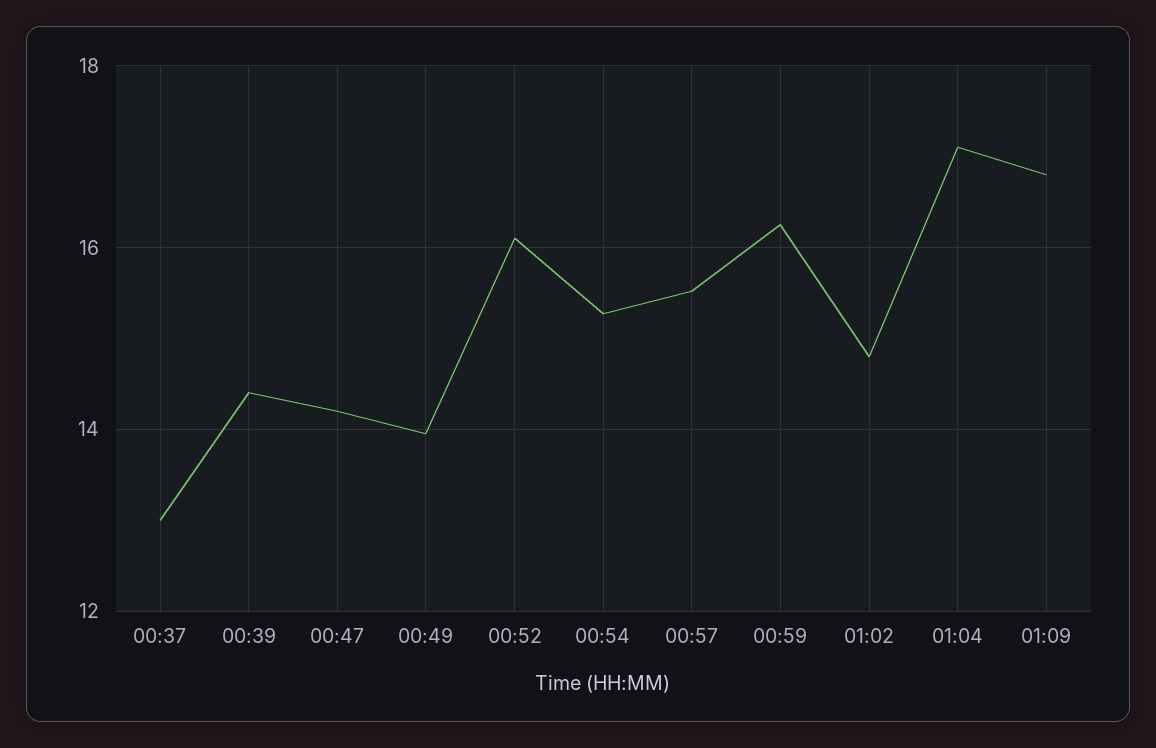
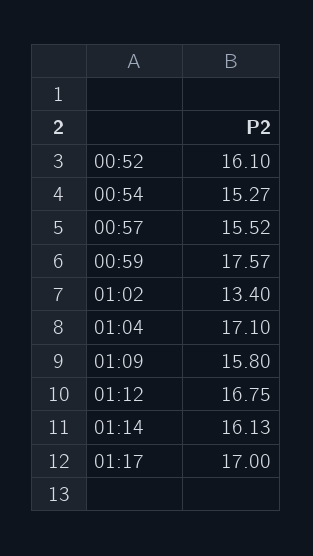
00:37: 13 -> none
00:39: 14.4 -> none
00:47: 14.2 -> none
00:49: 14 -> none
00:59: 16.2 -> 17.57
01:02: 14.8 -> 13.4
01:09: 16.8 -> 15.8
01:12: none -> 16.75
01:14: none -> 16.13
01:17: none -> 17

